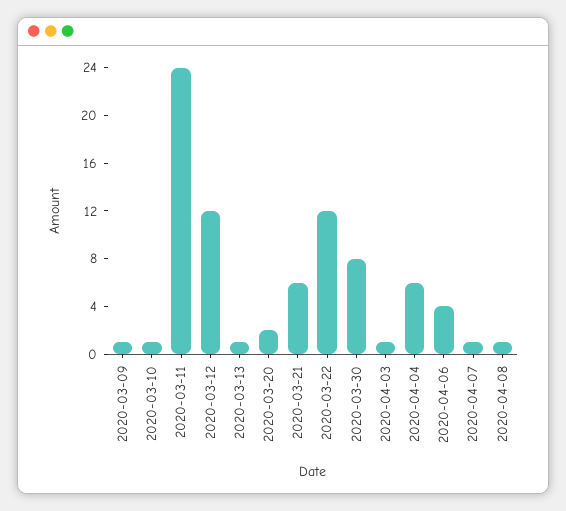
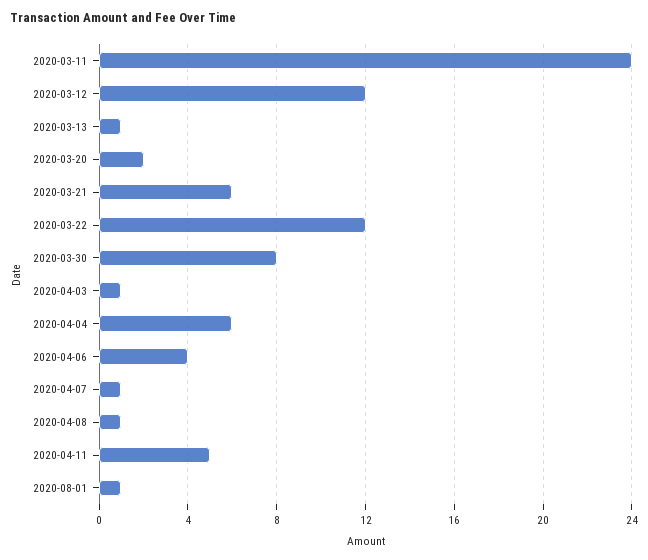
2020-03-09: 1 -> none
2020-03-10: 1 -> none
2020-04-11: none -> 5
2020-08-01: none -> 1

